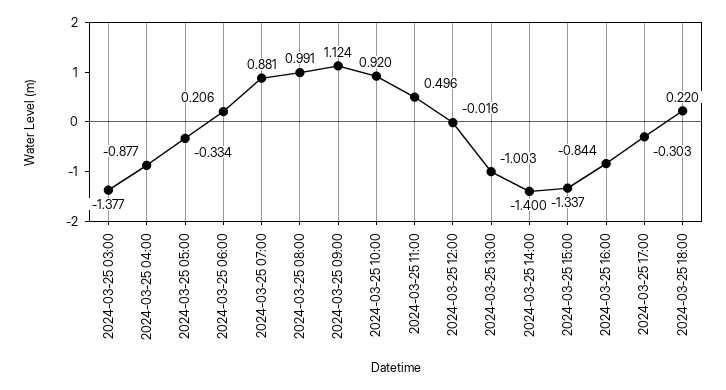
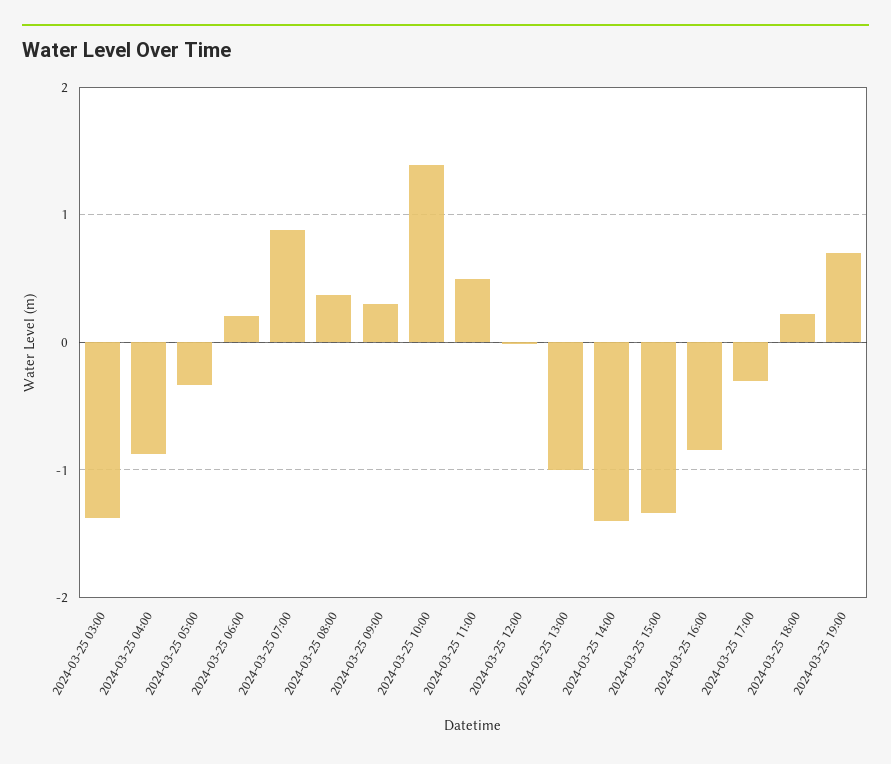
2024-03-25 08:00: 0.991 -> 0.4
2024-03-25 09:00: 1.124 -> 0.3
2024-03-25 10:00: 0.92 -> 1.4
2024-03-25 19:00: none -> 0.7

